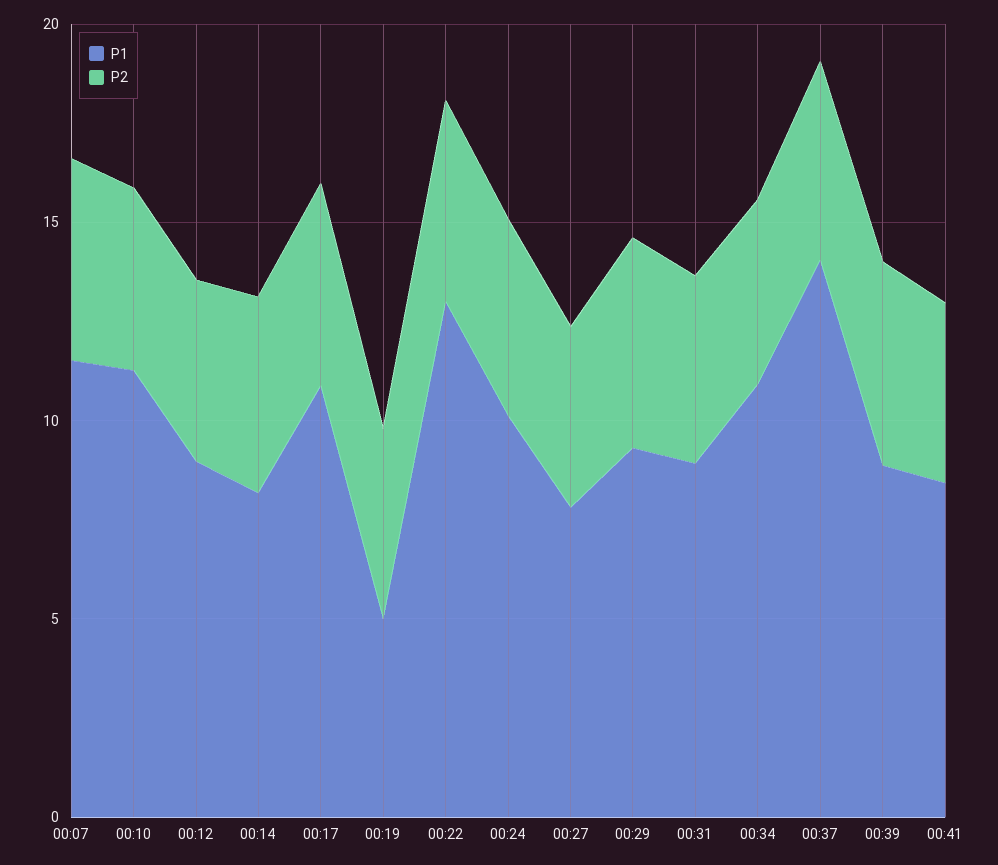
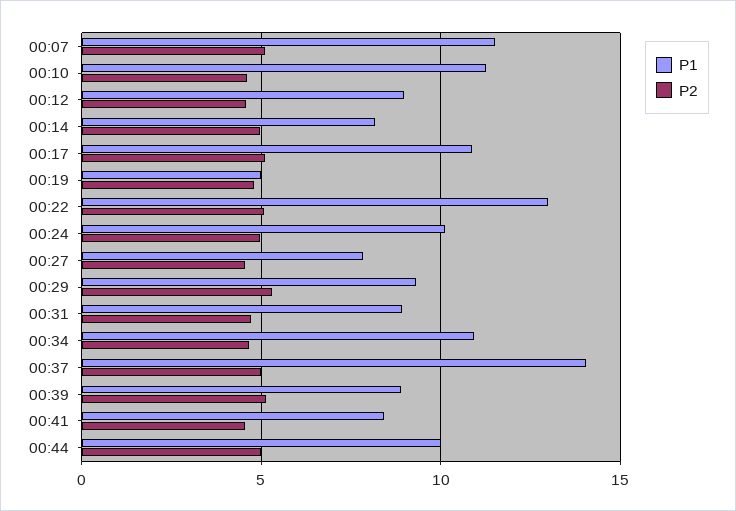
P1, 00:44: none -> 10
P2, 00:44: none -> 5

